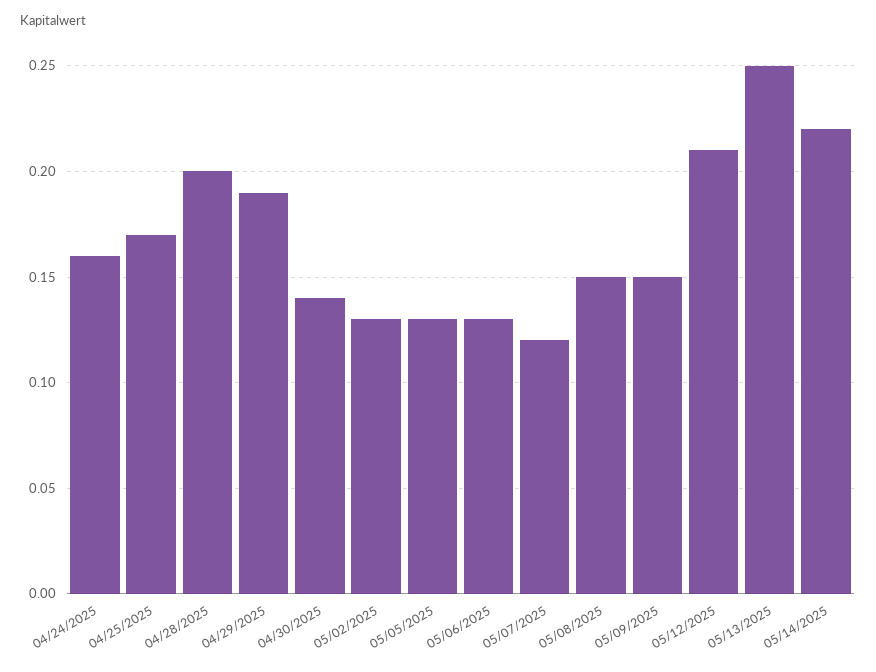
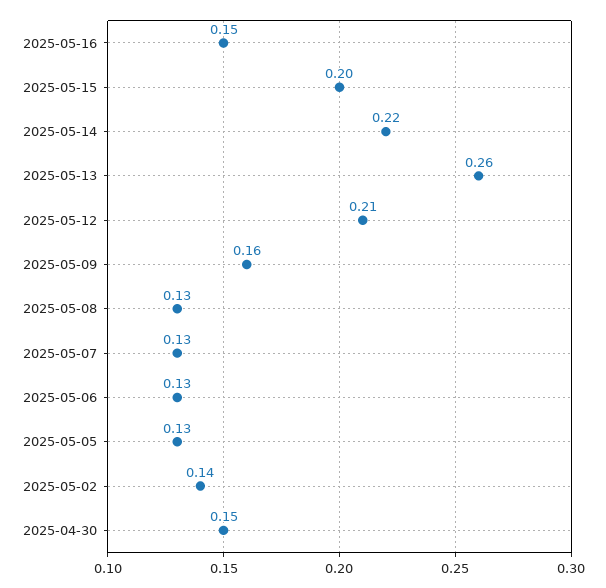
04/24/2025: 0.16 -> none
04/25/2025: 0.17 -> none
04/28/2025: 0.2 -> none
04/29/2025: 0.19 -> none
04/30/2025: 0.14 -> 0.15
05/02/2025: 0.13 -> 0.14
05/07/2025: 0.12 -> 0.13
05/08/2025: 0.15 -> 0.13
05/09/2025: 0.15 -> 0.16
05/13/2025: 0.25 -> 0.26
2025-05-16: none -> 0.15
2025-05-15: none -> 0.2

